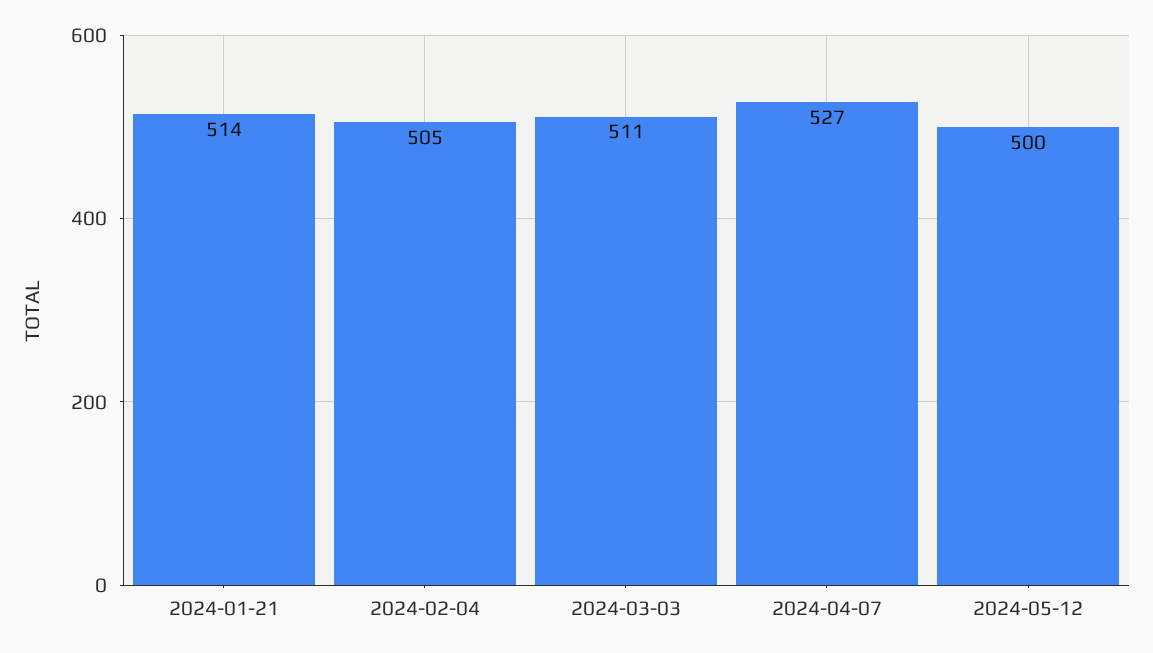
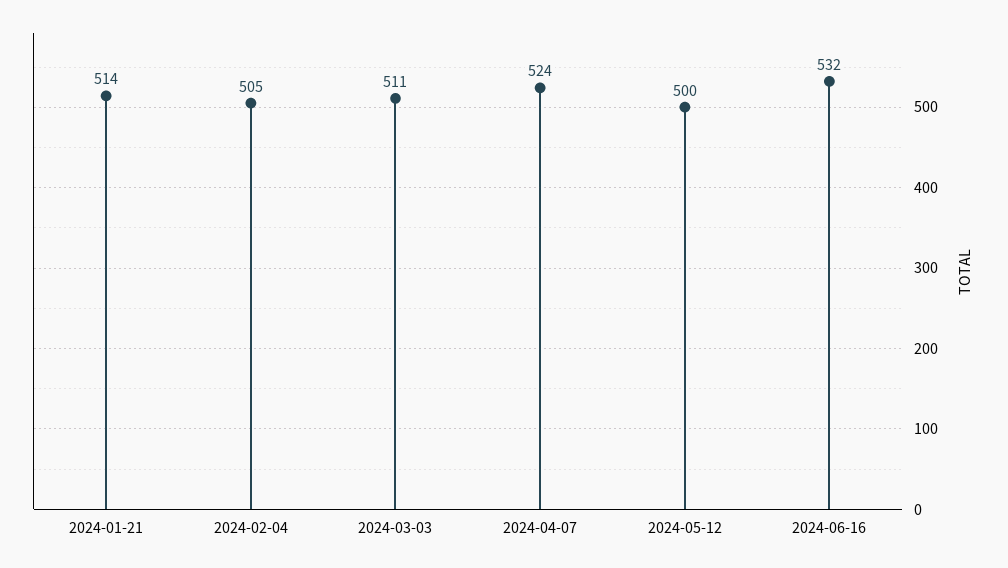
2024-04-07: 527 -> 524
2024-06-16: none -> 532

